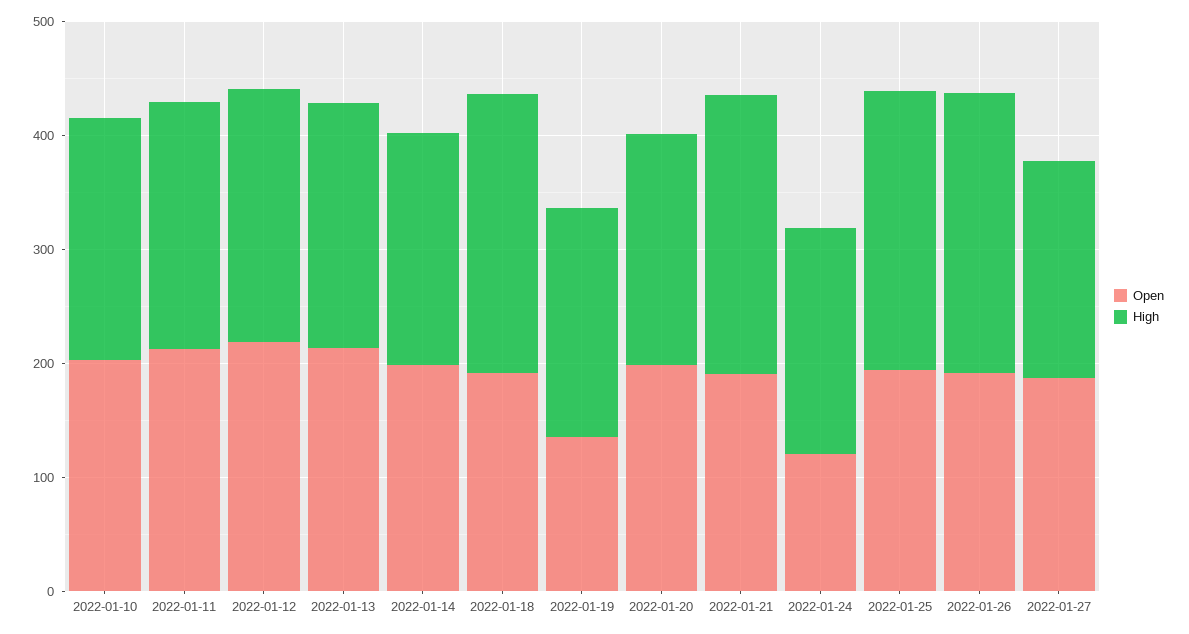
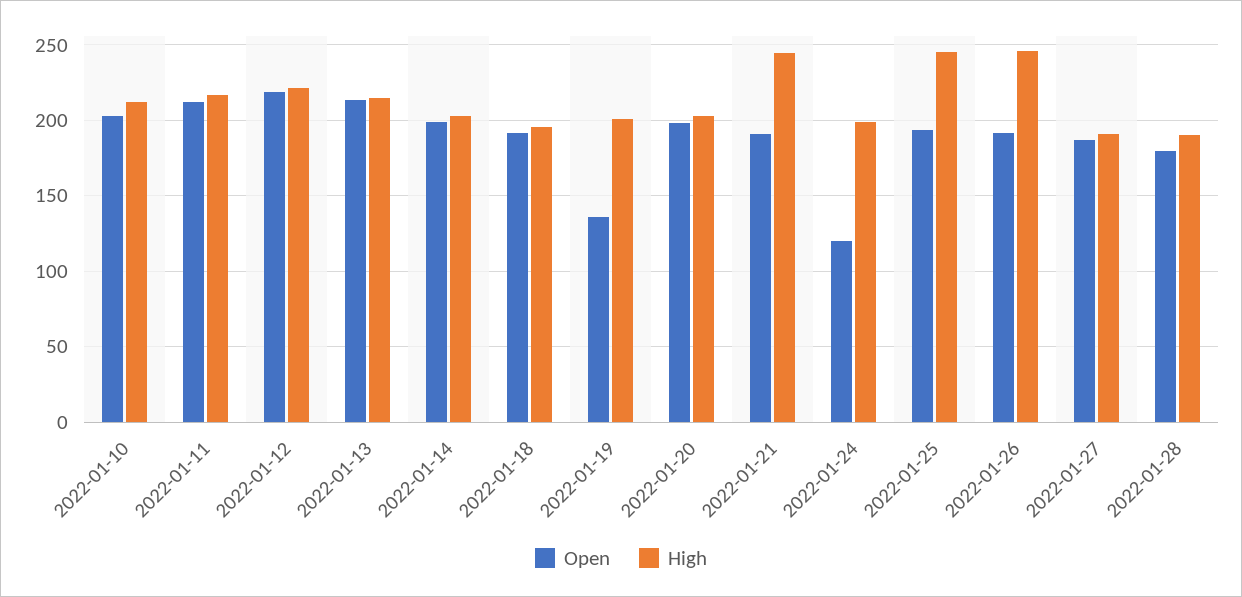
High, 2022-01-18: 240 -> 195
Open, 2022-01-28: none -> 180
High, 2022-01-28: none -> 190

